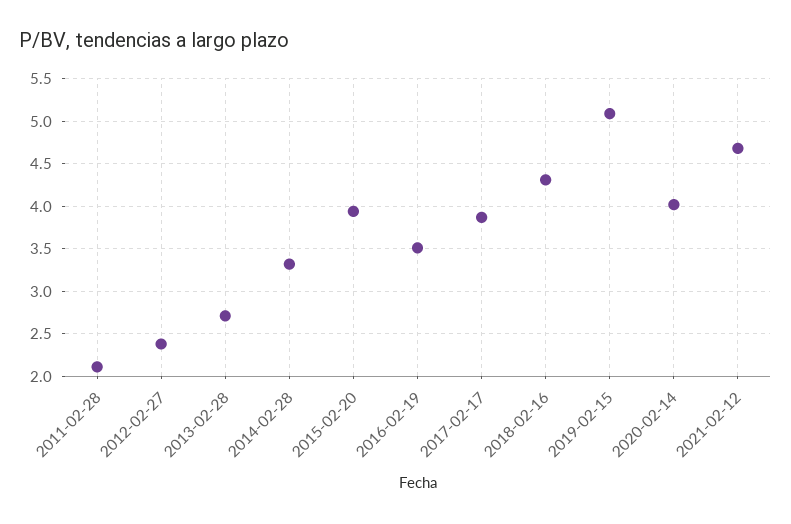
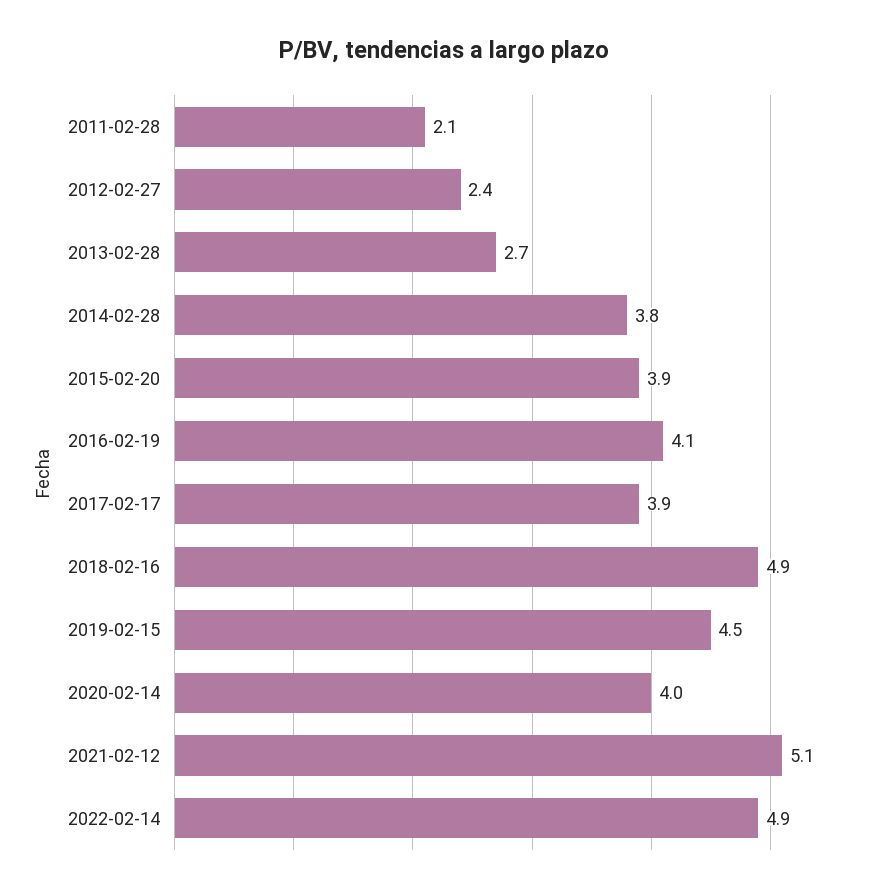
2014-02-28: 3.3 -> 3.8
2016-02-19: 3.5 -> 4.1
2018-02-16: 4.3 -> 4.9
2019-02-15: 5.1 -> 4.5
2021-02-12: 4.7 -> 5.1
2022-02-14: none -> 4.9

